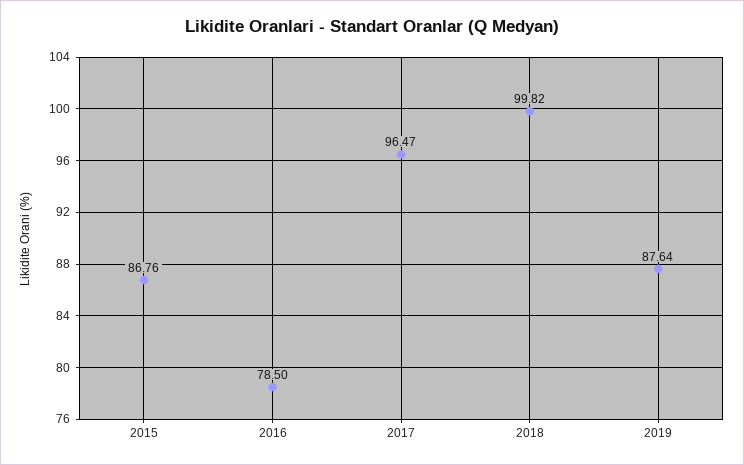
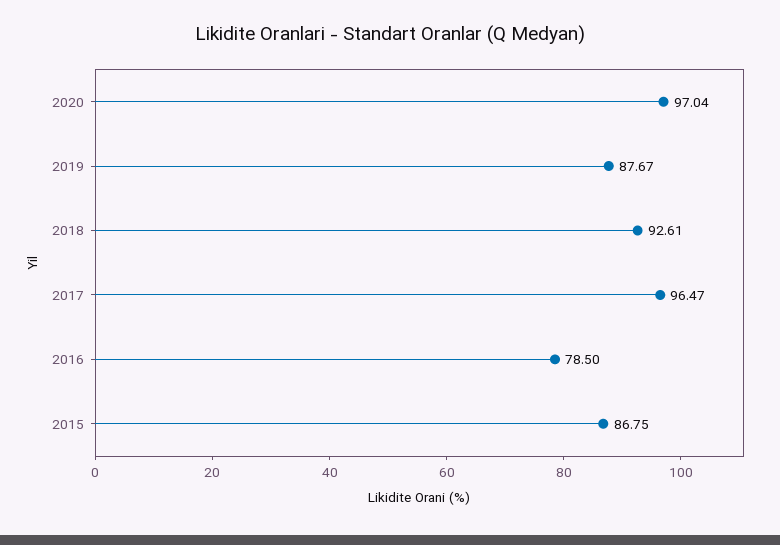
2015: 86.76 -> 86.75
2018: 99.82 -> 92.61
2019: 87.64 -> 87.67
2020: none -> 97.04

